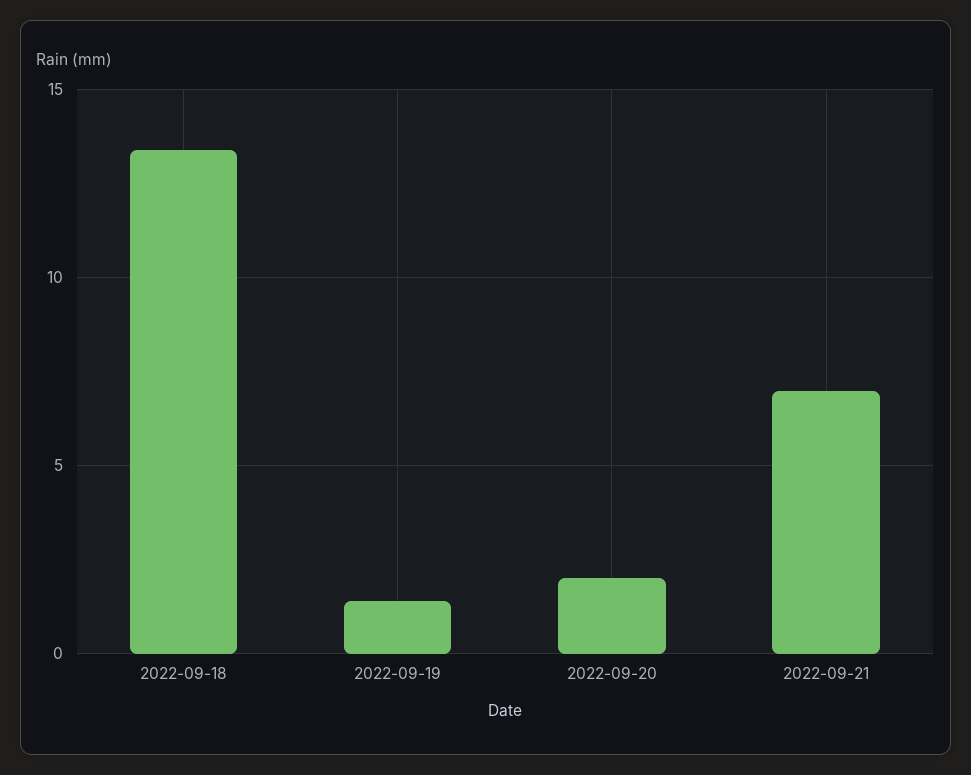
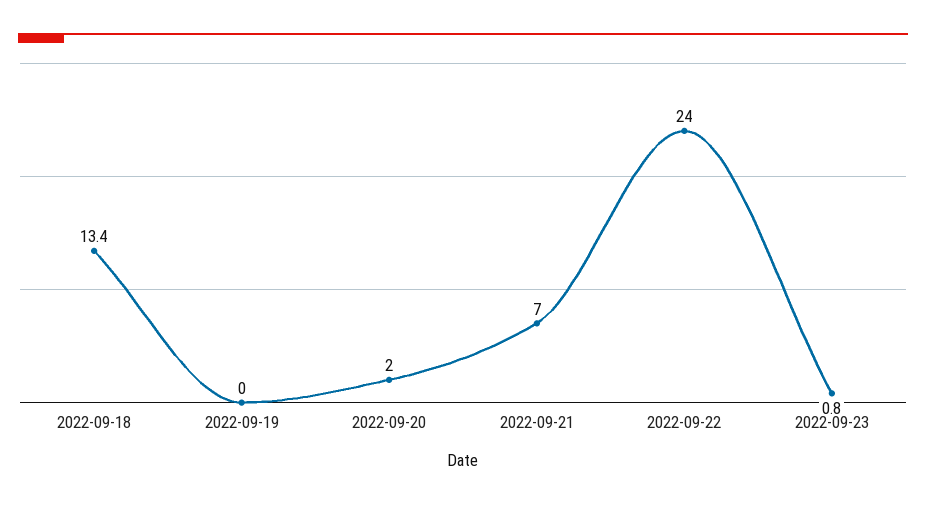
2022-09-19: 1.5 -> 0
2022-09-22: none -> 24
2022-09-23: none -> 0.8

